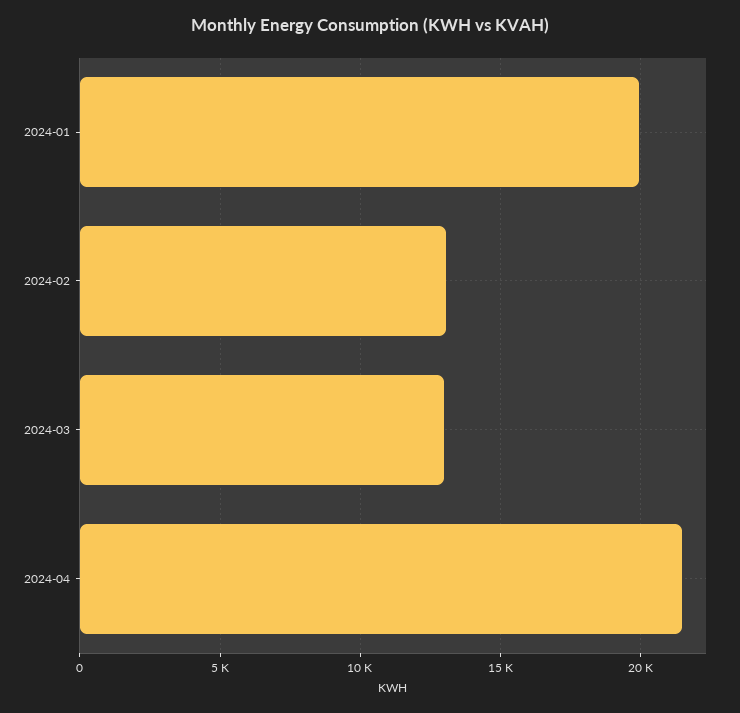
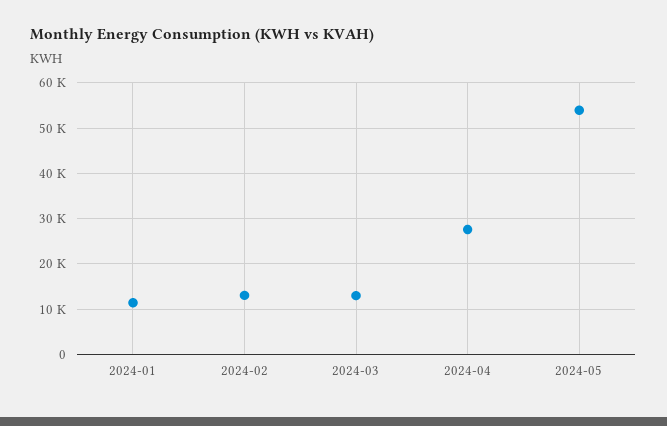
2024-01: 20000 -> 12000
2024-04: 21500 -> 28000
2024-05: none -> 54000

